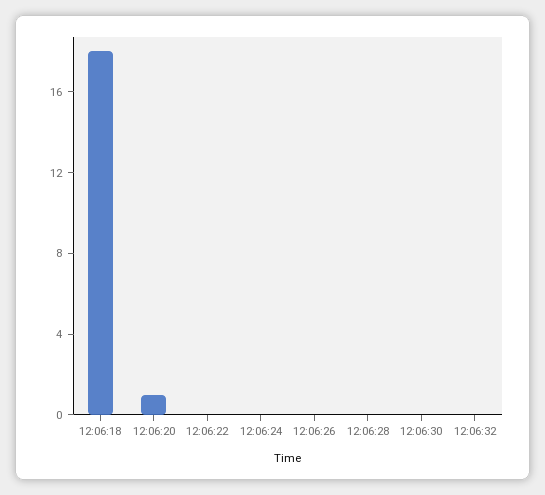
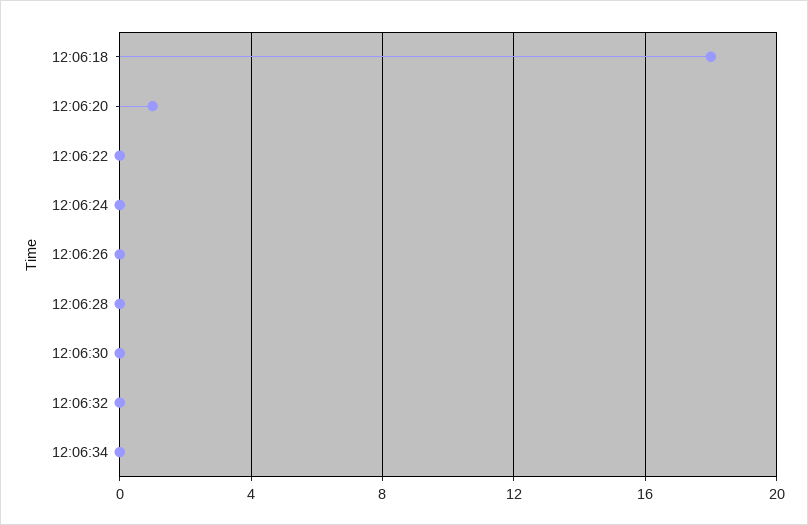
12:06:34: none -> 0

